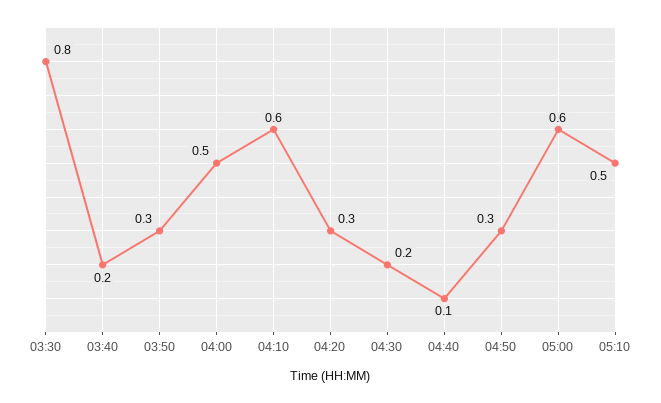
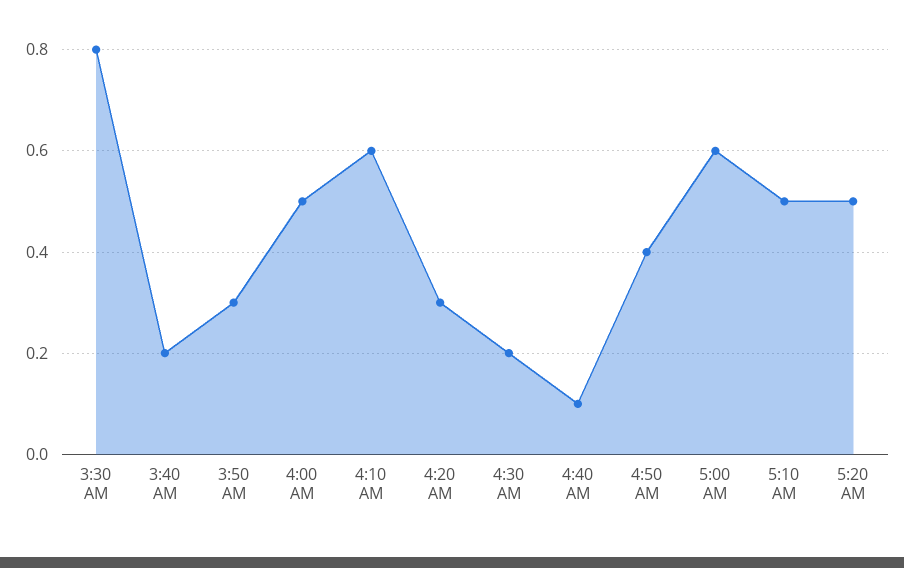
04:50: 0.3 -> 0.4
5:20 AM: none -> 0.5

